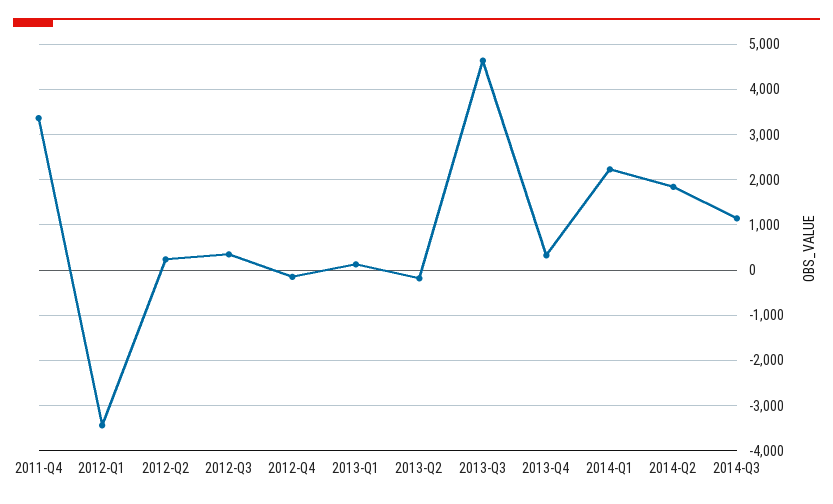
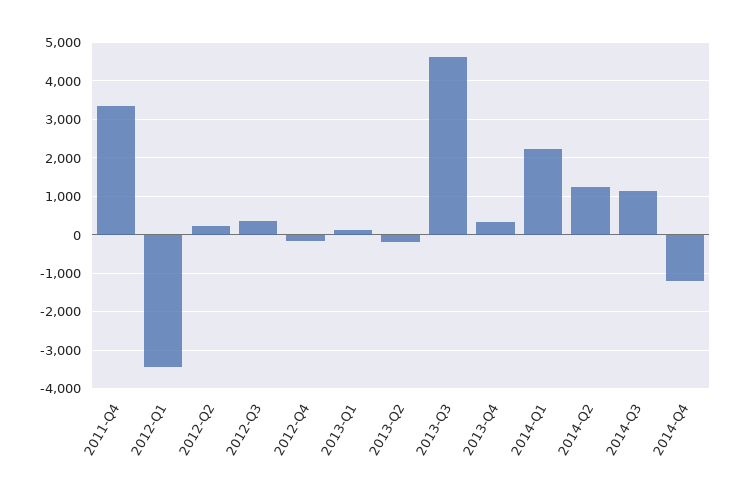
2014-Q2: 1800 -> 1200
2014-Q4: none -> -1200

